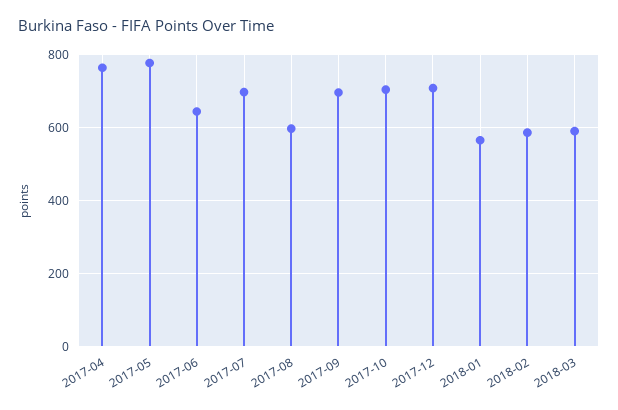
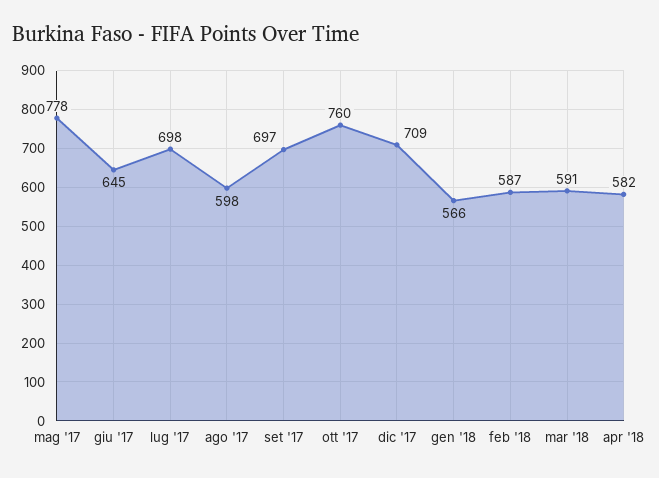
2017-04: 760 -> none
2017-10: 700 -> 760
apr '18: none -> 582

